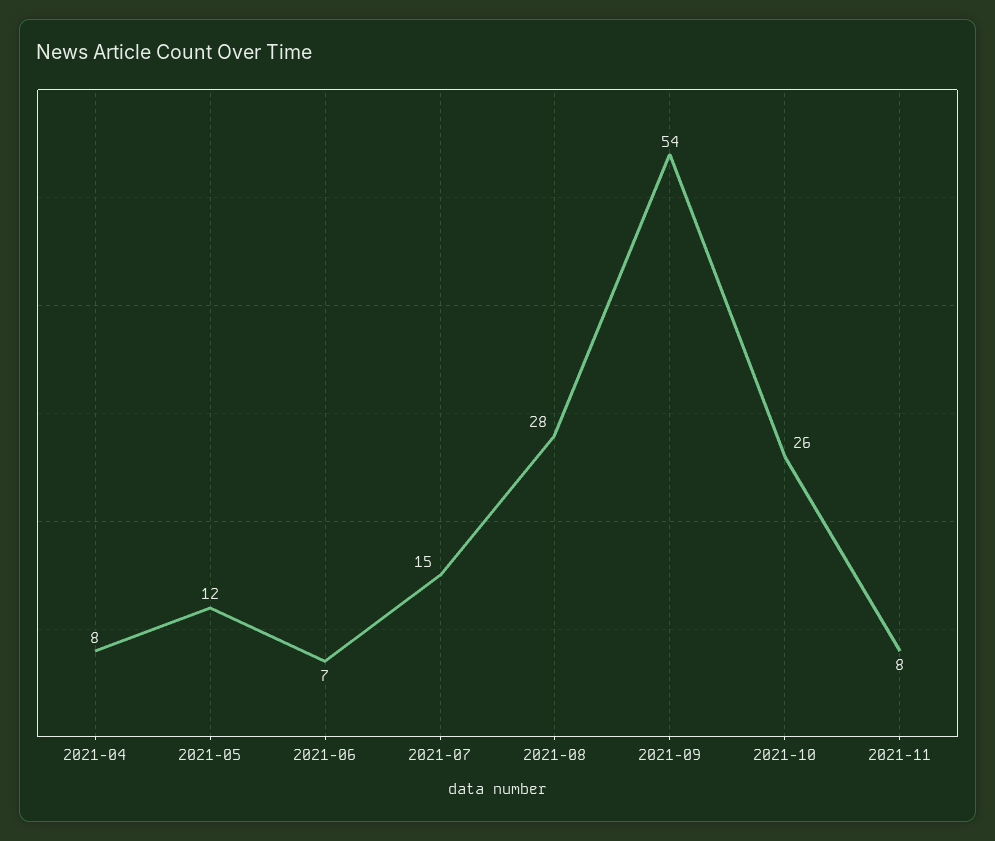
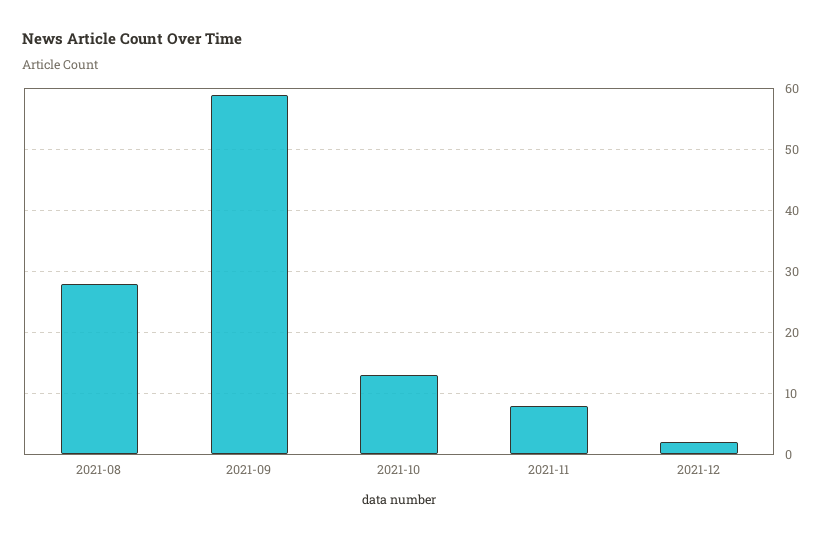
2021-04: 8 -> none
2021-05: 12 -> none
2021-06: 7 -> none
2021-07: 15 -> none
2021-09: 54 -> 59
2021-10: 26 -> 13
2021-12: none -> 2

